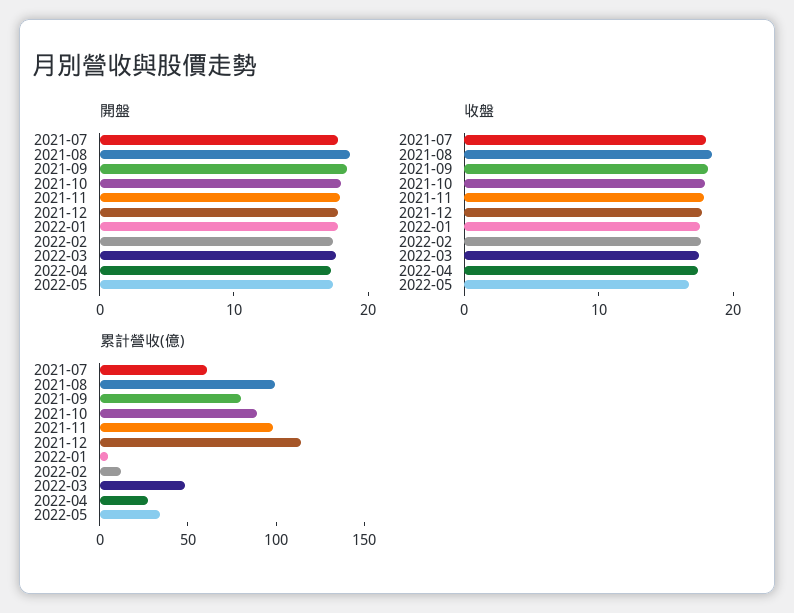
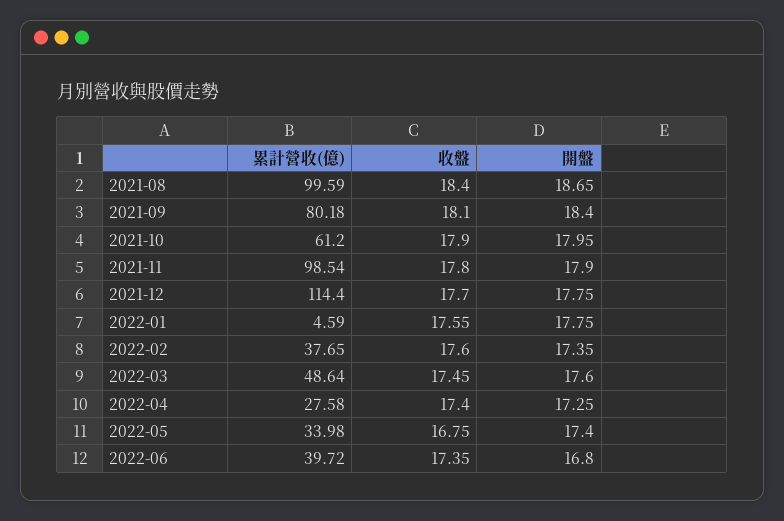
開盤, 2021-07: 18 -> none
收盤, 2021-07: 18 -> none
累計營收(億), 2021-07: 60 -> none
累計營收(億), 2021-10: 90 -> 61.2
累計營收(億), 2022-02: 10 -> 37.65
累計營收(億), 2022-06: none -> 39.72
收盤, 2022-06: none -> 17.35
開盤, 2022-06: none -> 16.8

